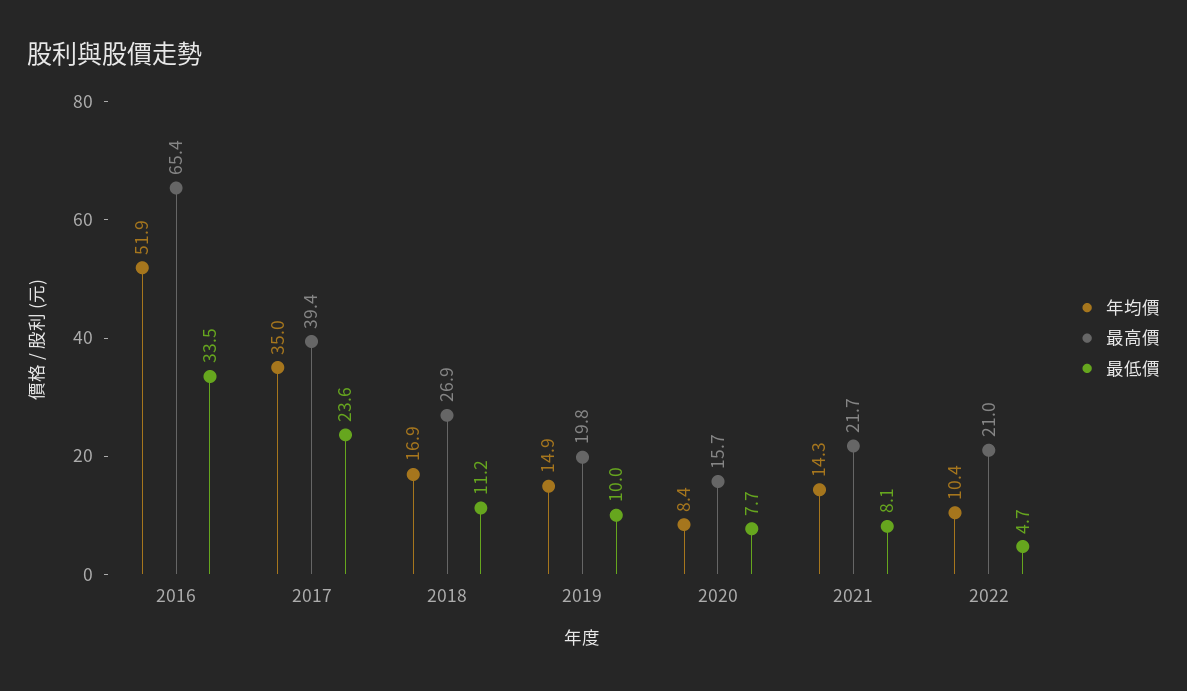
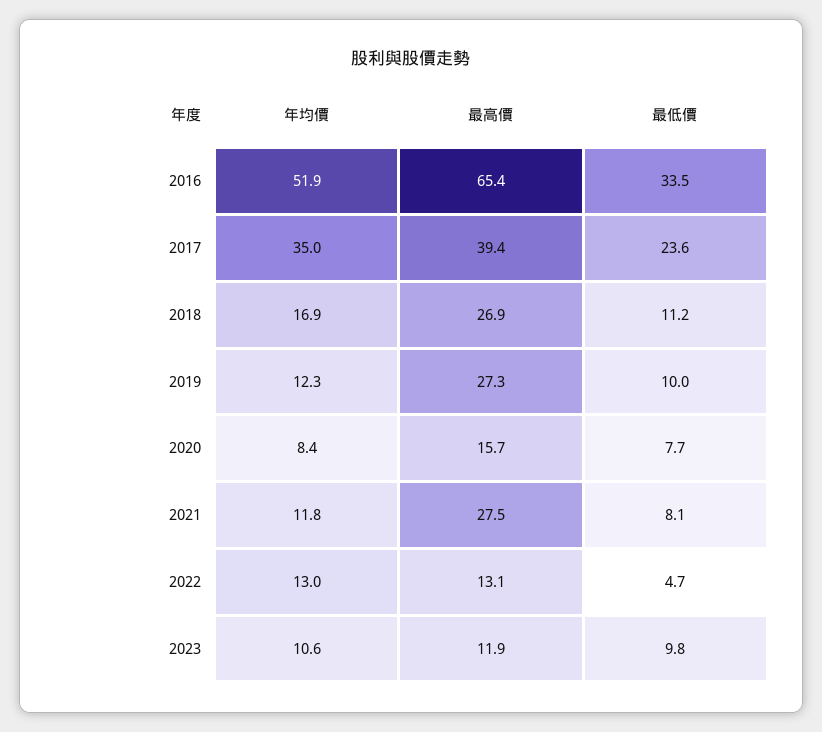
年均價, 2019: 14.9 -> 12.3
最高價, 2019: 19.8 -> 27.3
年均價, 2021: 14.3 -> 11.8
最高價, 2021: 21.7 -> 27.5
年均價, 2022: 10.4 -> 13
最高價, 2022: 21 -> 13.1
年均價, 2023: none -> 10.6
最高價, 2023: none -> 11.9
最低價, 2023: none -> 9.8

